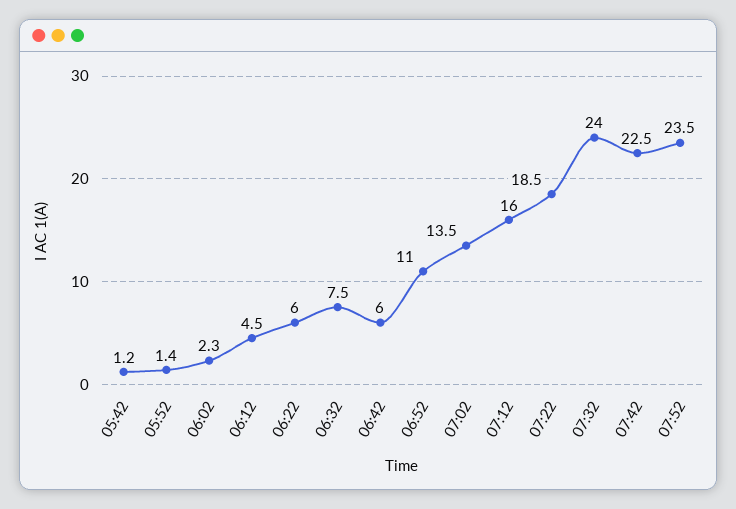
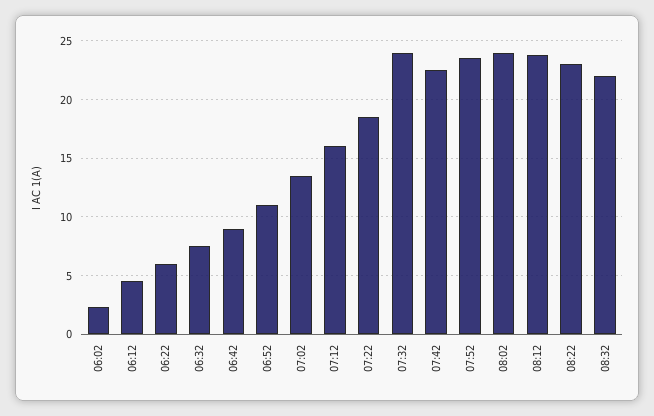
05:42: 1.2 -> none
05:52: 1.4 -> none
06:42: 6 -> 9
08:02: none -> 24
08:12: none -> 24
08:22: none -> 23
08:32: none -> 22

